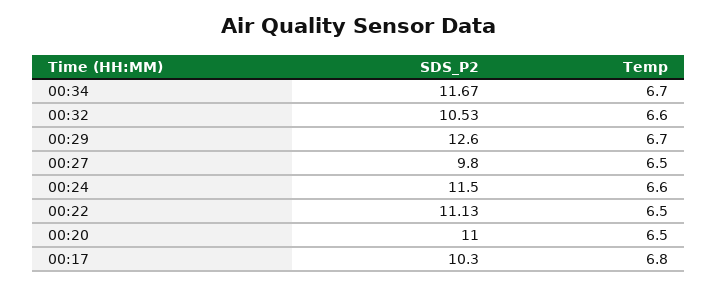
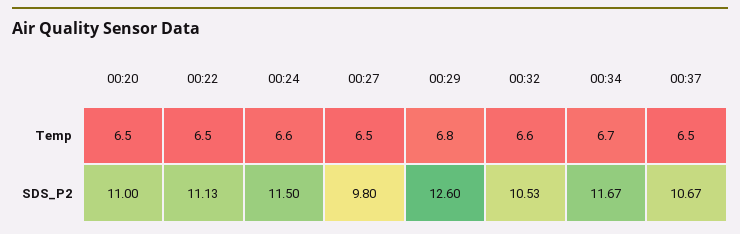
Temp, 00:29: 6.7 -> 6.8
SDS_P2, 00:17: 10.3 -> none
Temp, 00:17: 6.8 -> none
Temp, 00:37: none -> 6.5
SDS_P2, 00:37: none -> 10.67

